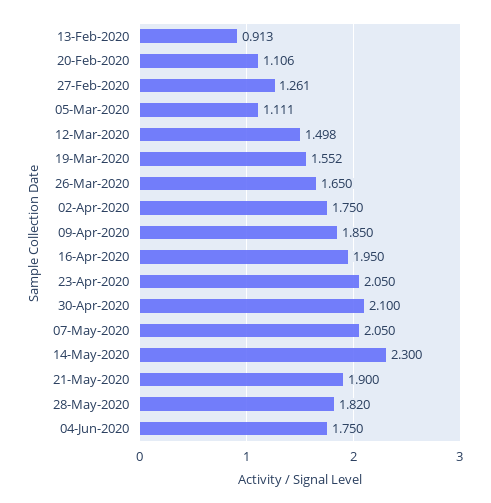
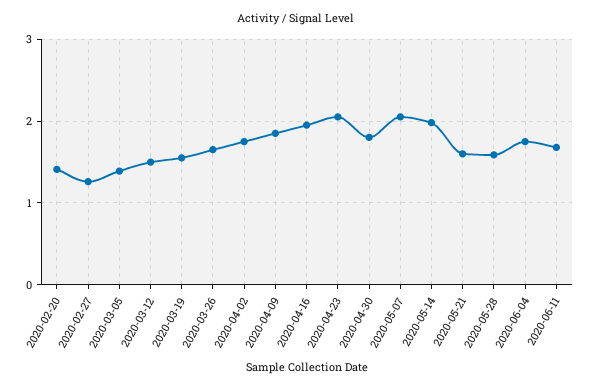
13-Feb-2020: 0.913 -> none
20-Feb-2020: 1.106 -> 1.4
05-Mar-2020: 1.111 -> 1.4
30-Apr-2020: 2.1 -> 1.8
14-May-2020: 2.3 -> 2
21-May-2020: 1.9 -> 1.6
28-May-2020: 1.82 -> 1.6
2020-06-11: none -> 1.7

